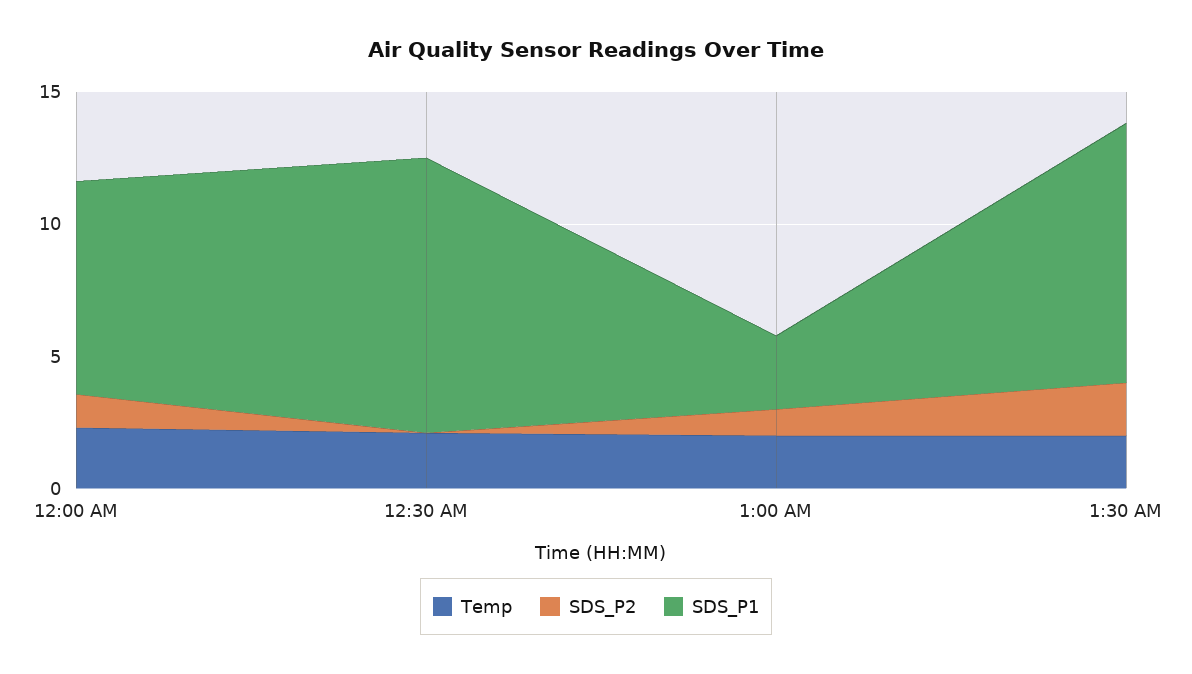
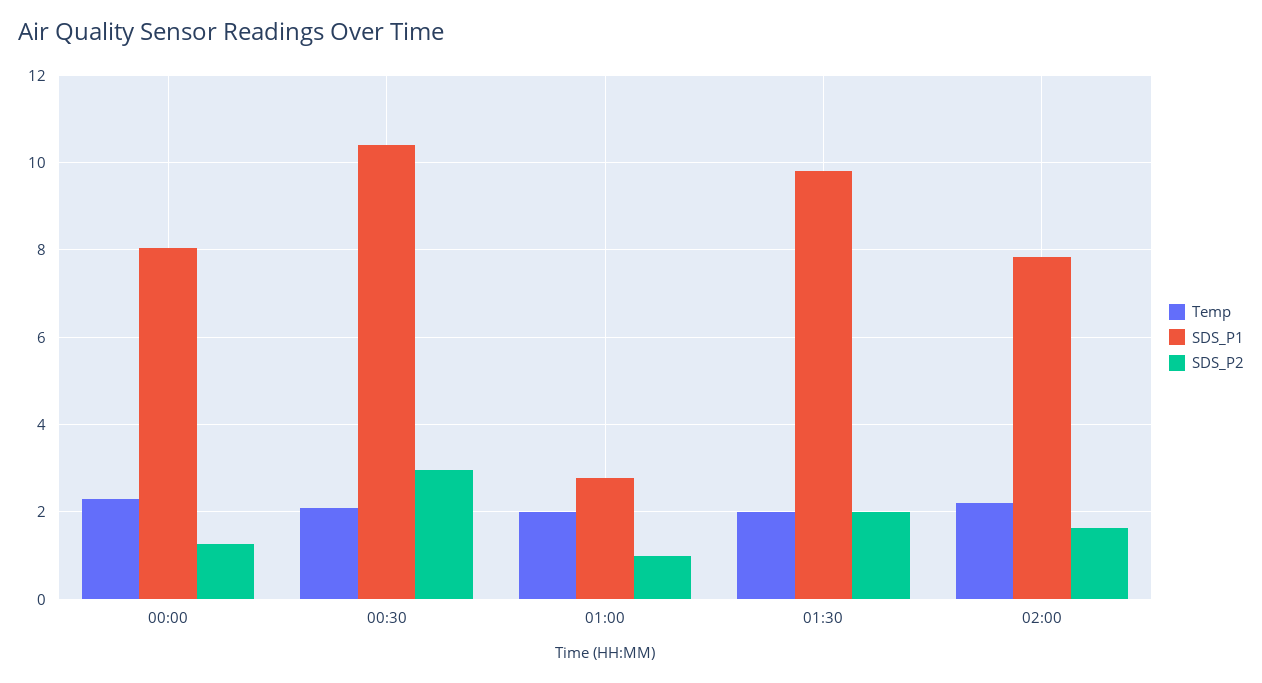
SDS_P2, 12:30 AM: 0 -> 3
Temp, 02:00: none -> 2.2
SDS_P1, 02:00: none -> 7.8
SDS_P2, 02:00: none -> 1.6

